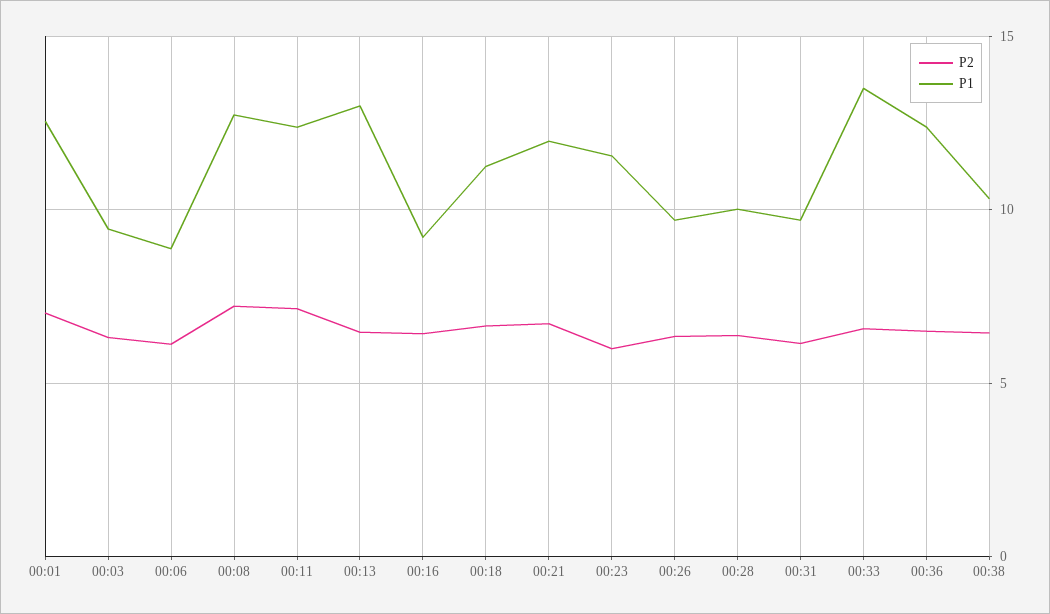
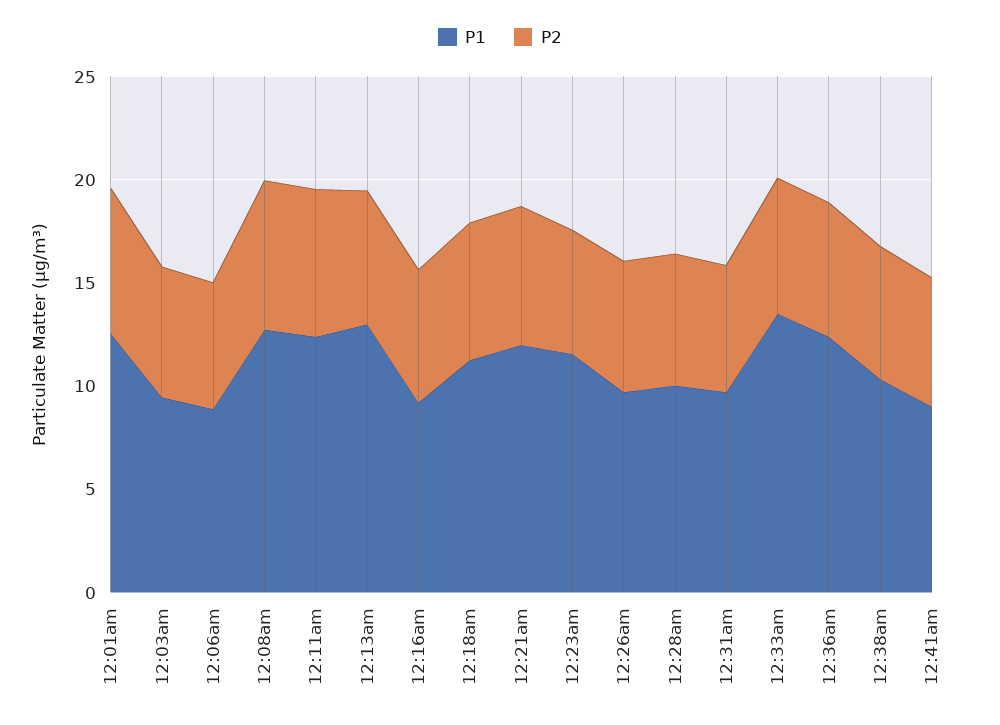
P1, 12:41am: none -> 9
P2, 12:41am: none -> 6

